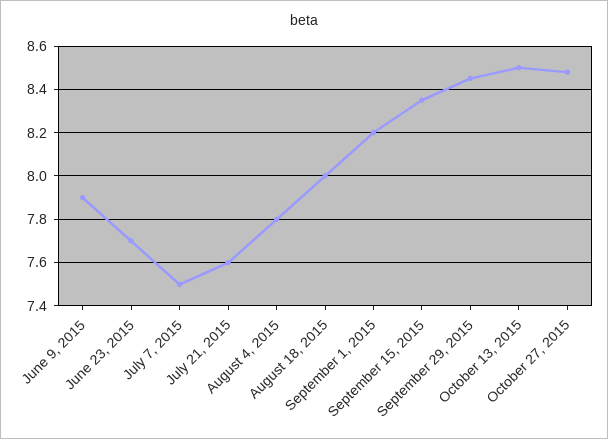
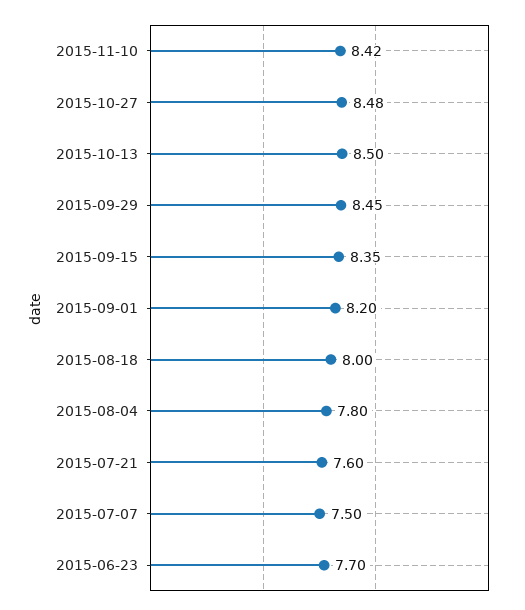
June 9, 2015: 7.9 -> none
2015-11-10: none -> 8.42

